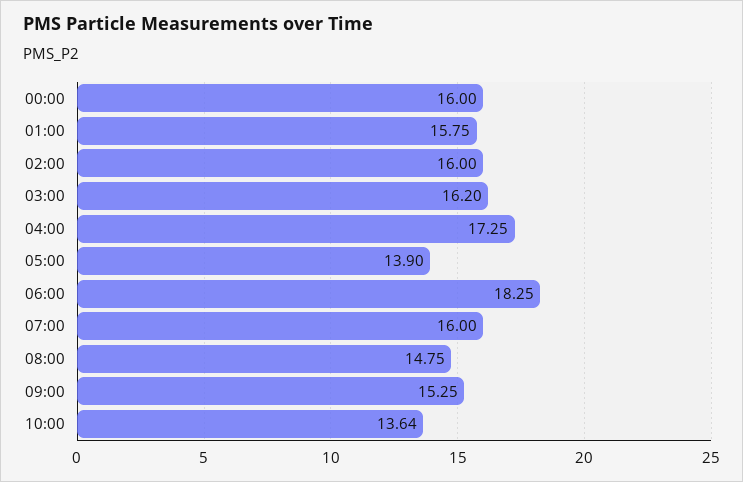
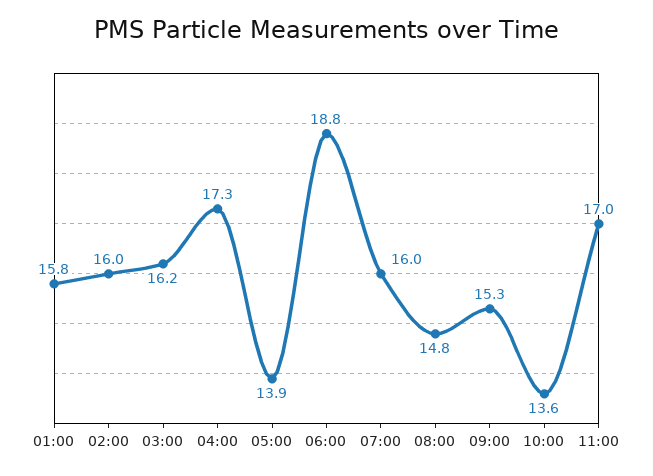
00:00: 16 -> none
06:00: 18.25 -> 18.8
11:00: none -> 17

